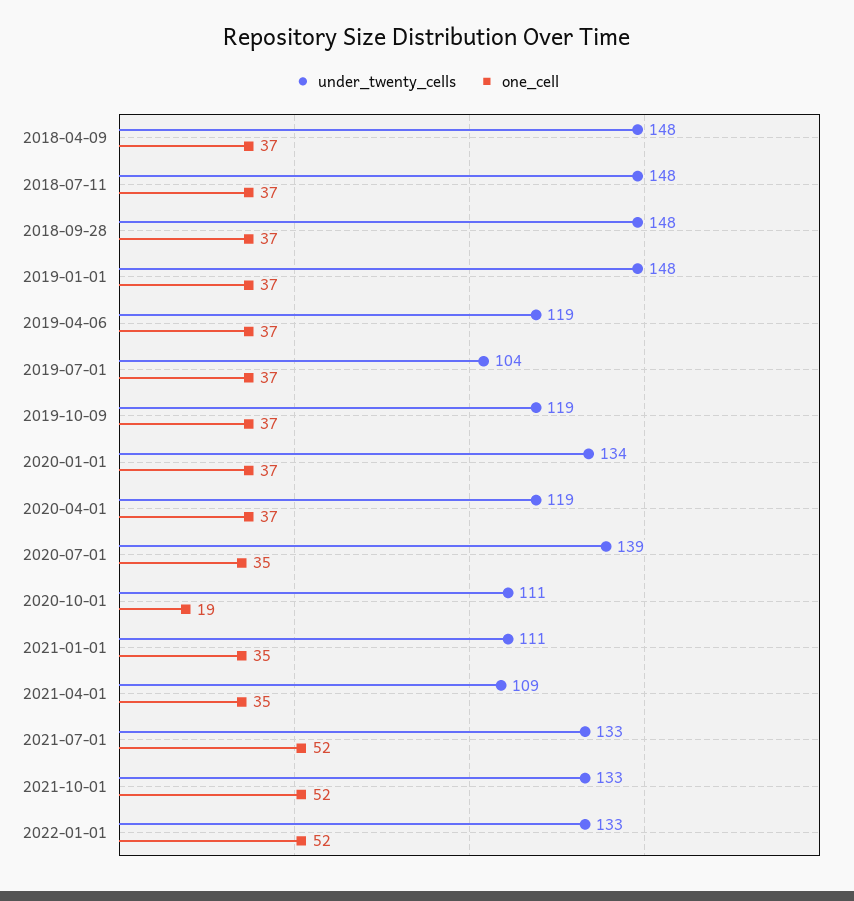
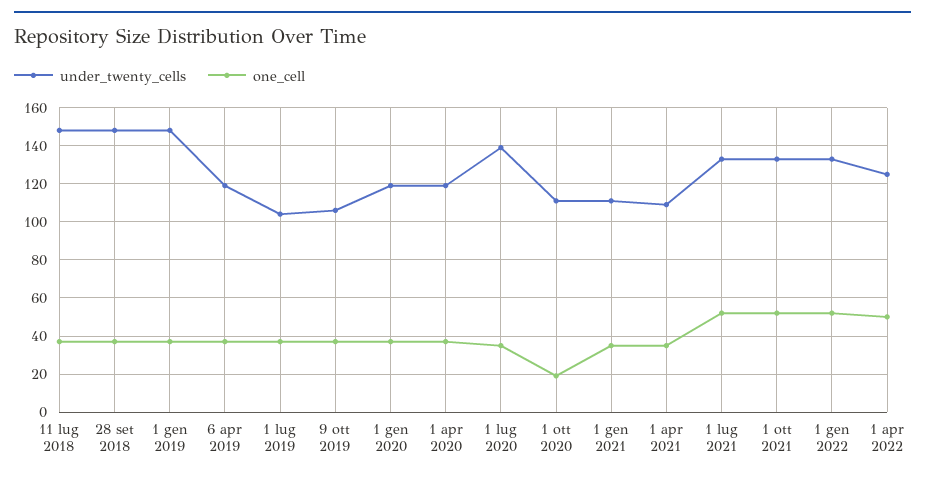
under_twenty_cells, 2018-04-09: 148 -> none
one_cell, 2018-04-09: 37 -> none
under_twenty_cells, 2019-10-09: 119 -> 105
under_twenty_cells, 2020-01-01: 134 -> 120
under_twenty_cells, 1 apr 2022: none -> 125
one_cell, 1 apr 2022: none -> 50

